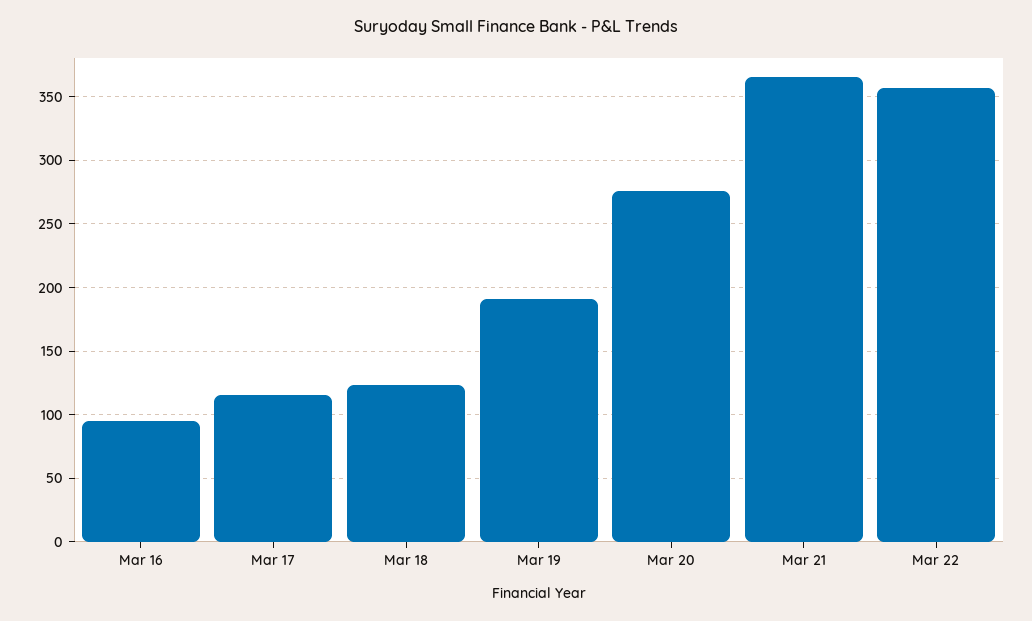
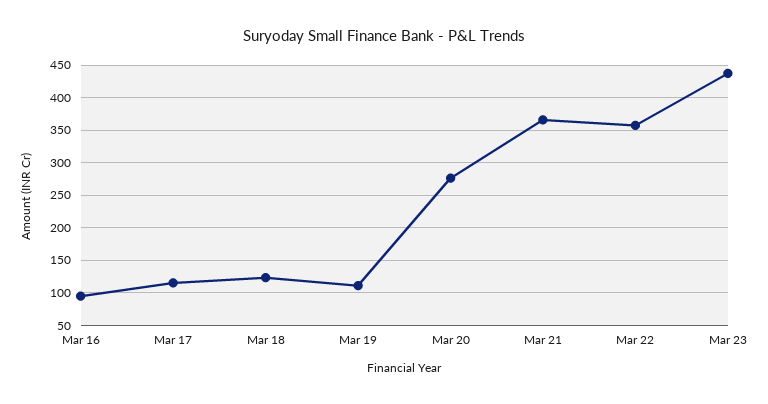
Mar 19: 190 -> 110
Mar 23: none -> 440

